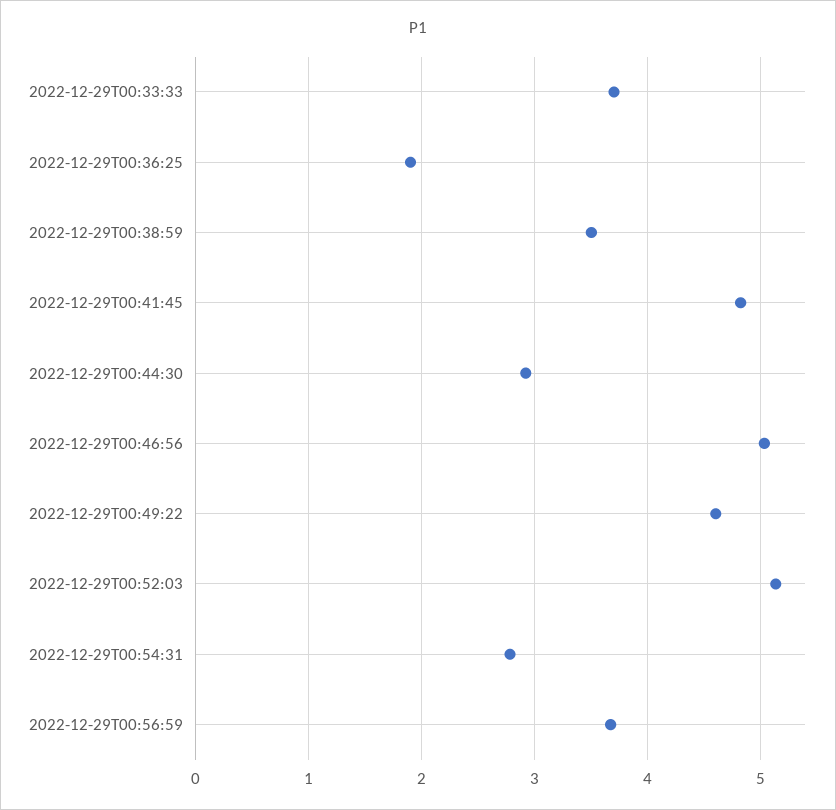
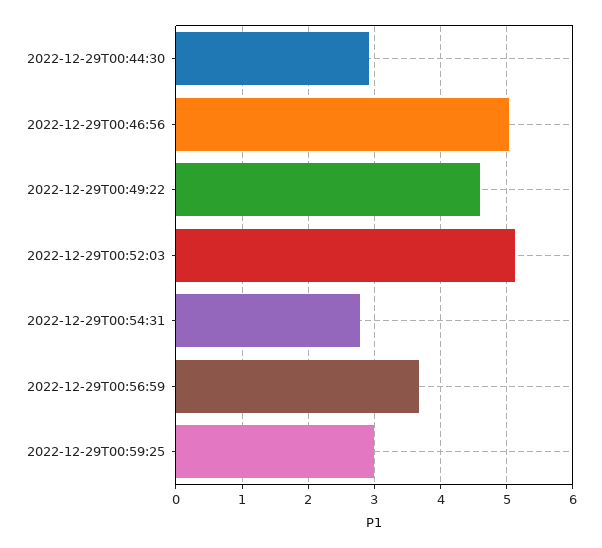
2022-12-29T00:33:33: 3.7 -> none
2022-12-29T00:36:25: 1.9 -> none
2022-12-29T00:38:59: 3.5 -> none
2022-12-29T00:41:45: 4.8 -> none
2022-12-29T00:59:25: none -> 3

